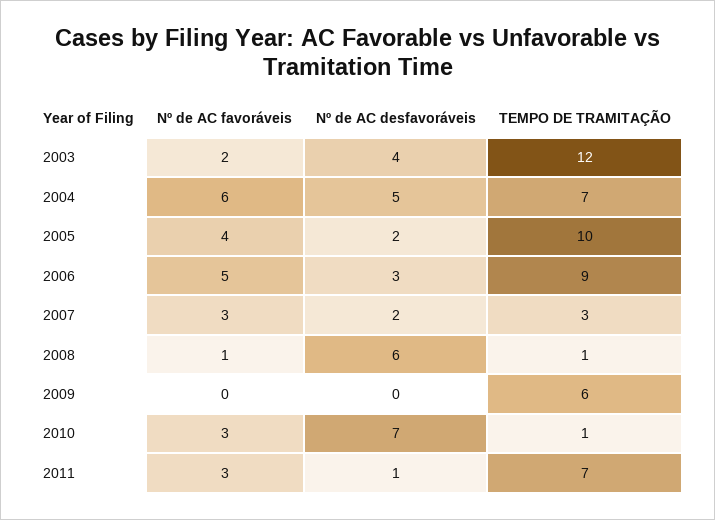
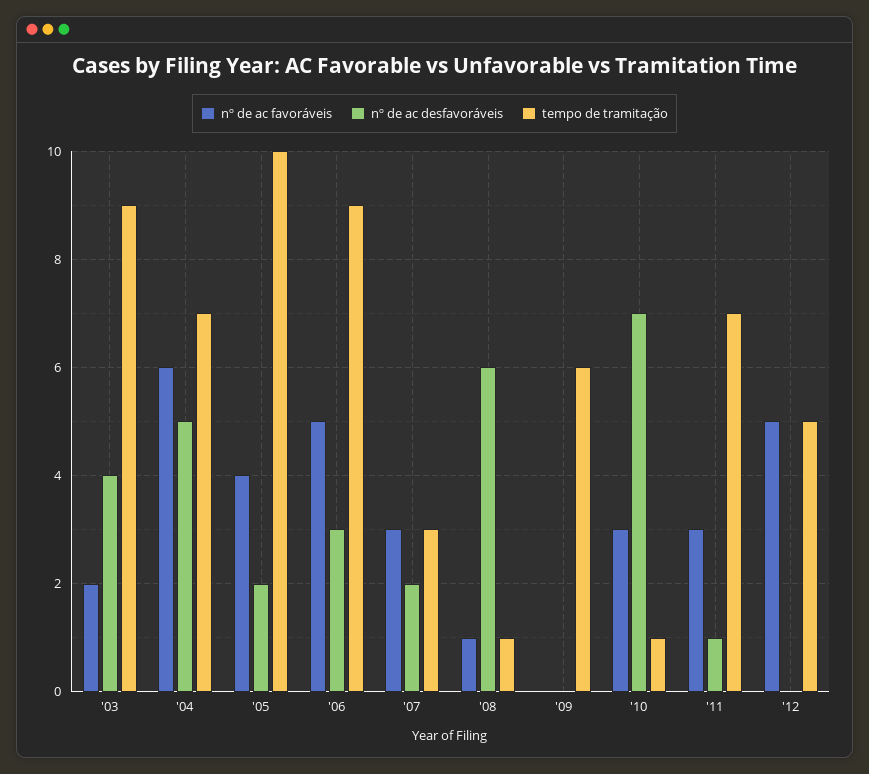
TEMPO DE TRAMITAÇÃO, 2003: 12 -> 9
Nº de AC favoráveis, '12: none -> 5
Nº de AC desfavoráveis, '12: none -> 0
TEMPO DE TRAMITAÇÃO, '12: none -> 5

